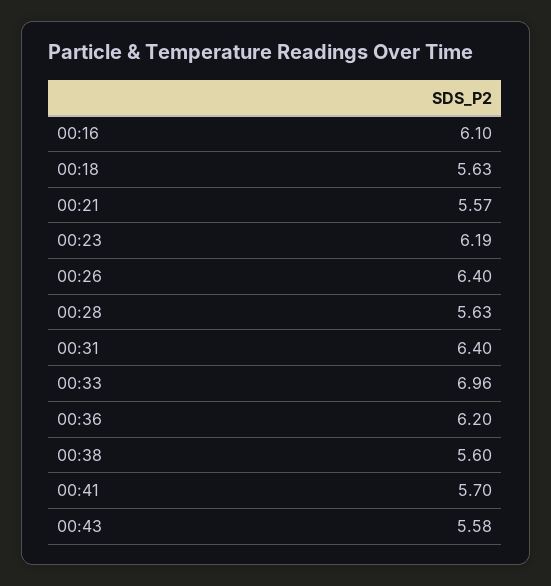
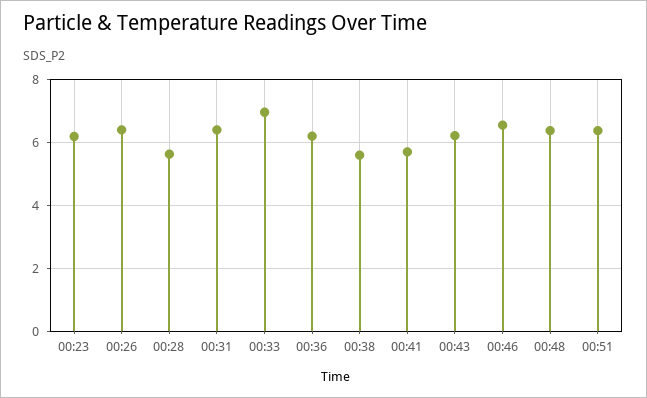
00:16: 6.1 -> none
00:18: 5.63 -> none
00:21: 5.57 -> none
00:43: 5.58 -> 6.2
00:46: none -> 6.6
00:48: none -> 6.4
00:51: none -> 6.4

